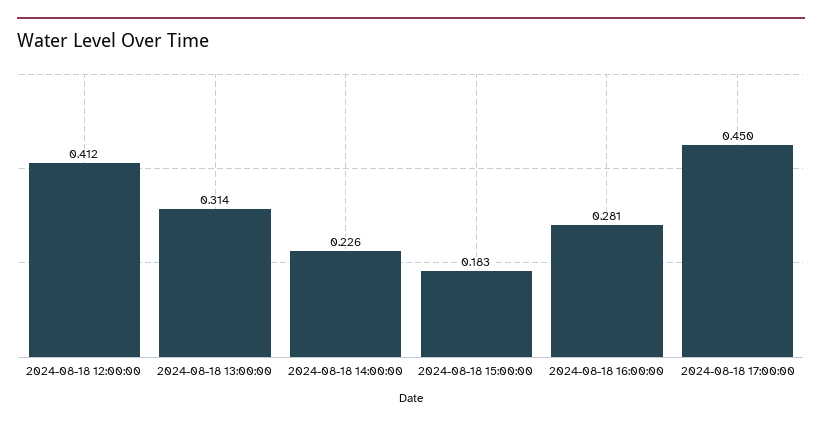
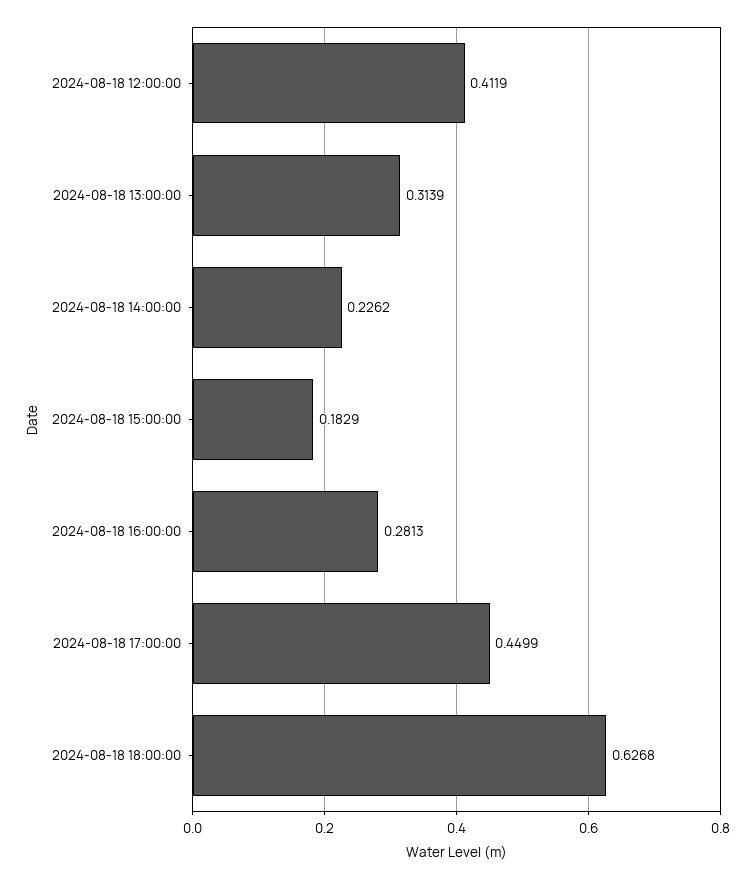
2024-08-18 18:00:00: none -> 0.6268

